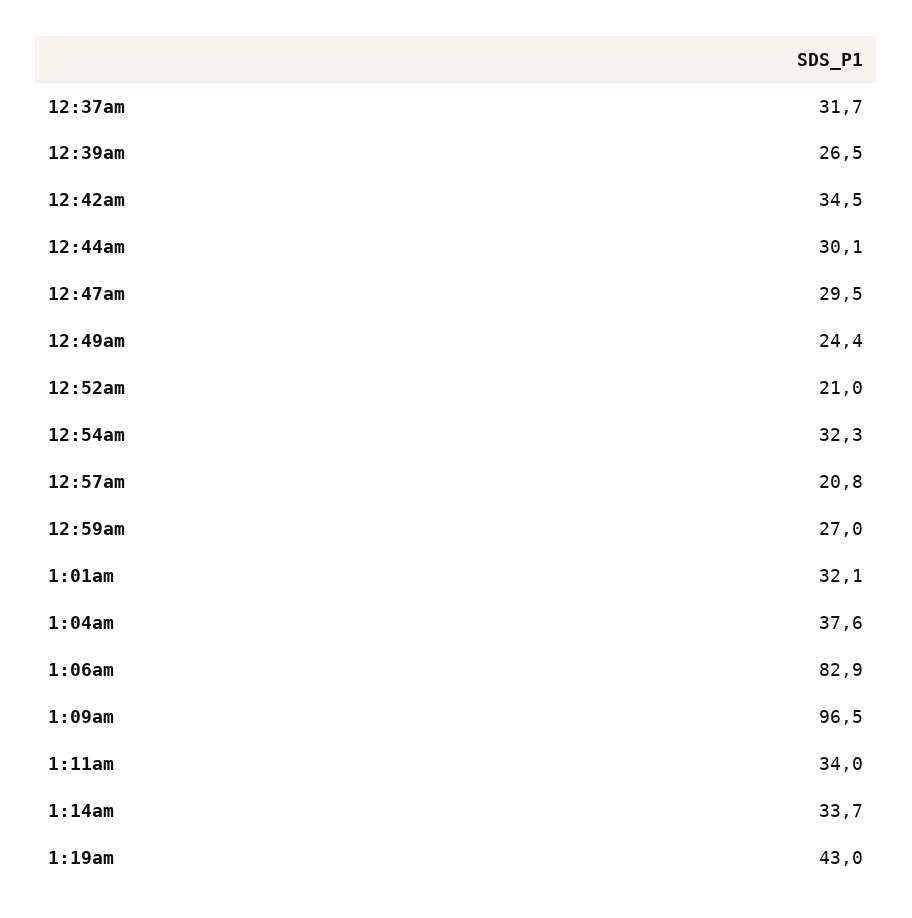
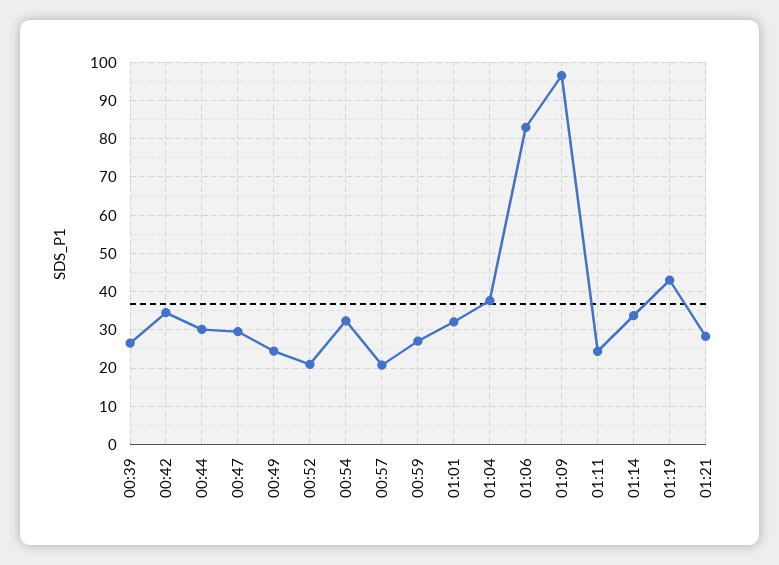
12:37am: 31.7 -> none
1:11am: 34 -> 24
01:21: none -> 28

